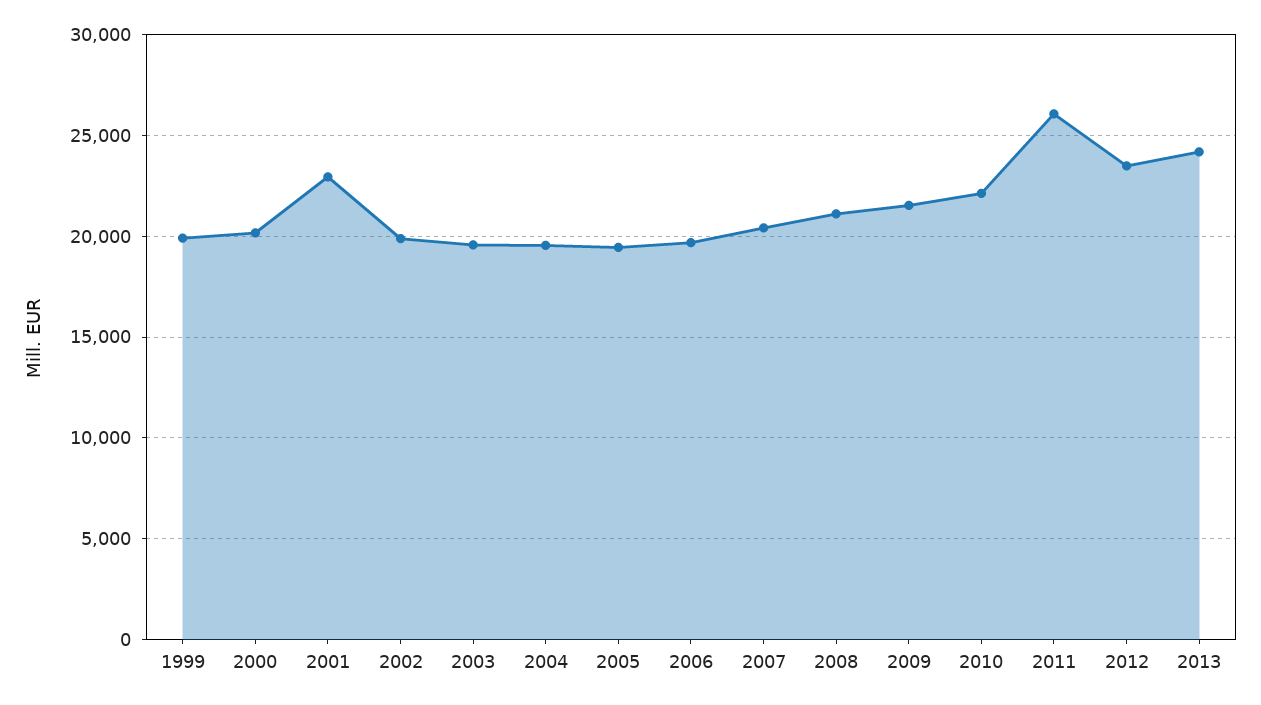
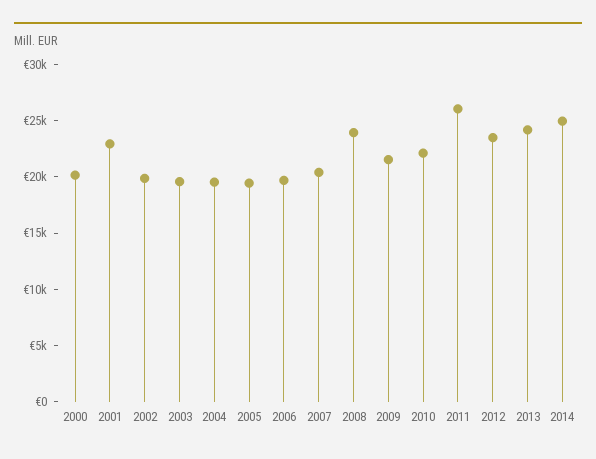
1999: 20000 -> none
2008: 21000 -> 24000
2014: none -> 25000

